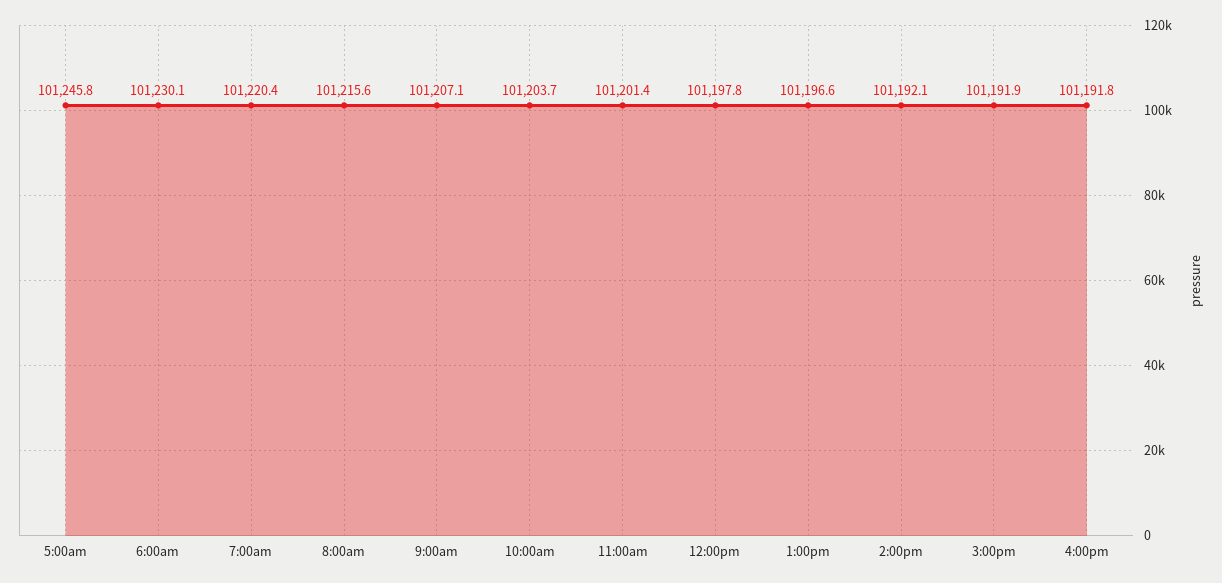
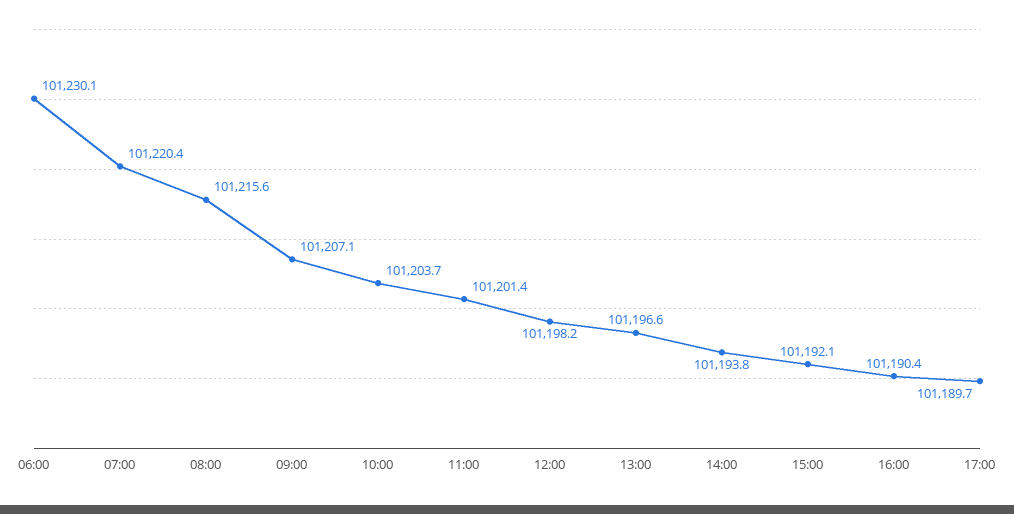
5:00am: 101245.8 -> none
12:00pm: 101197.8 -> 101198.2
2:00pm: 101192.1 -> 101193.8
3:00pm: 101191.9 -> 101192.1
4:00pm: 101191.8 -> 101190.4
17:00: none -> 101189.7

